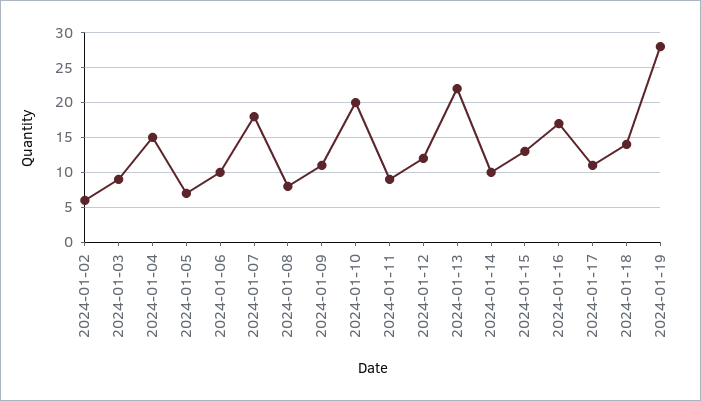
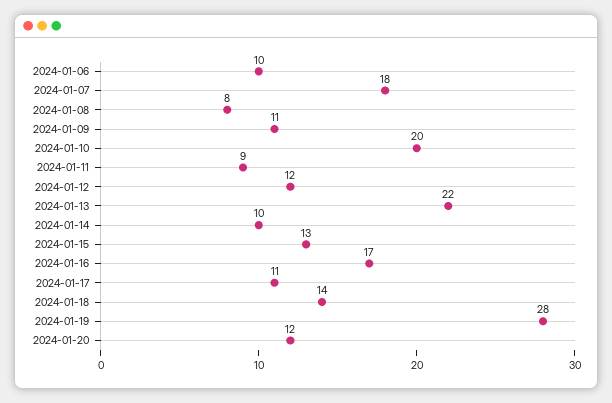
2024-01-02: 6 -> none
2024-01-03: 9 -> none
2024-01-04: 15 -> none
2024-01-05: 7 -> none
2024-01-20: none -> 12

